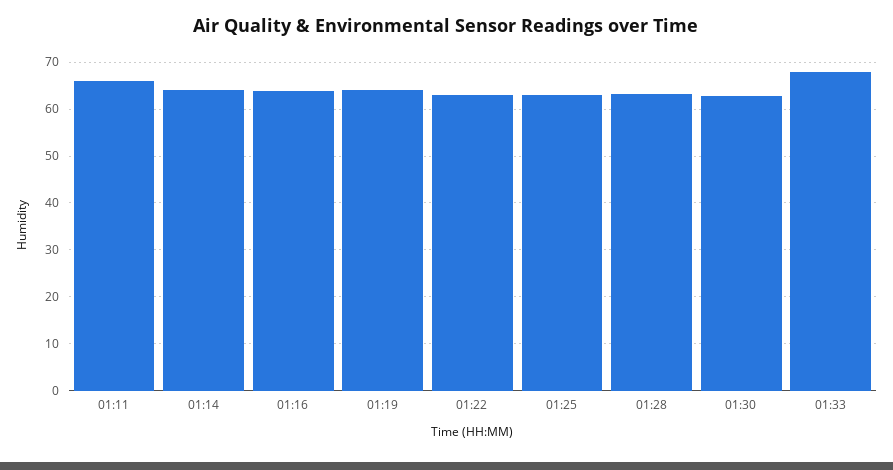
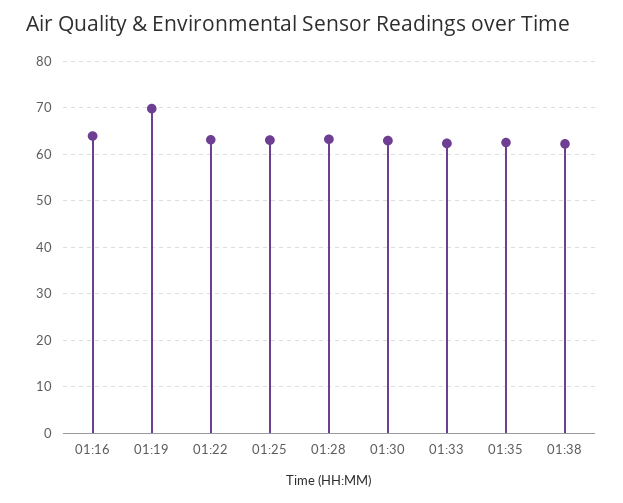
01:11: 66 -> none
01:14: 64 -> none
01:19: 64 -> 70
01:33: 68 -> 62
01:35: none -> 62
01:38: none -> 62

